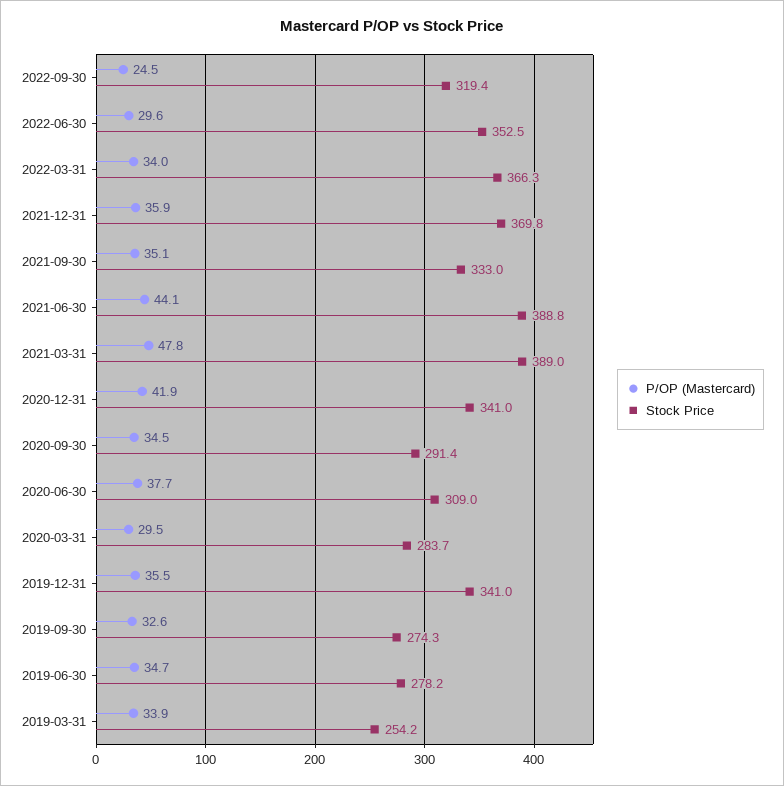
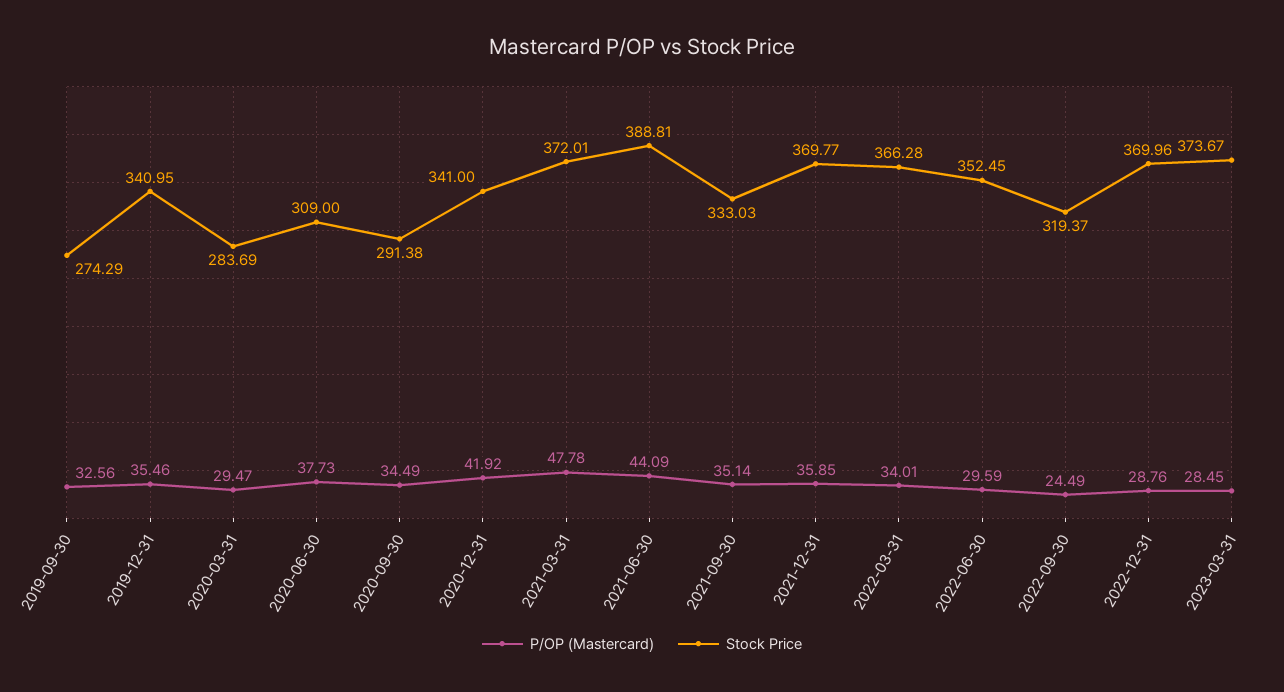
Stock Price, 2021-03-31: 389 -> 372.01
P/OP (Mastercard), 2019-06-30: 34.7 -> none
Stock Price, 2019-06-30: 278.2 -> none
P/OP (Mastercard), 2019-03-31: 33.9 -> none
Stock Price, 2019-03-31: 254.2 -> none
P/OP (Mastercard), 2022-12-31: none -> 28.76
Stock Price, 2022-12-31: none -> 369.96
P/OP (Mastercard), 2023-03-31: none -> 28.45
Stock Price, 2023-03-31: none -> 373.67

